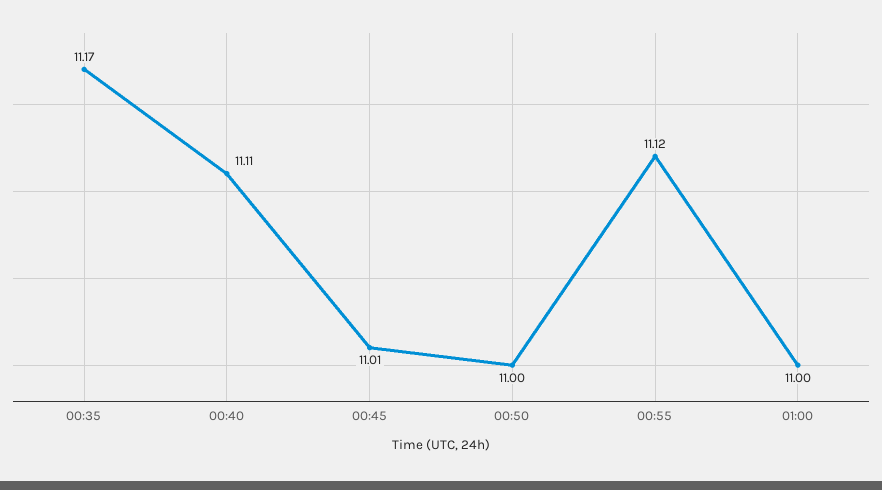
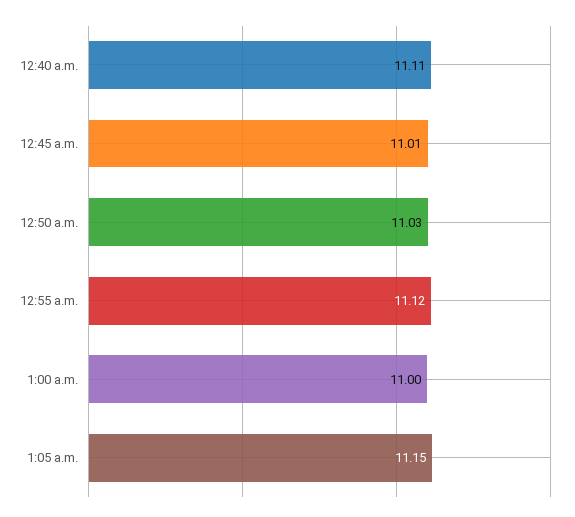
00:35: 11.17 -> none
00:50: 11 -> 11.03
1:05 a.m.: none -> 11.15

